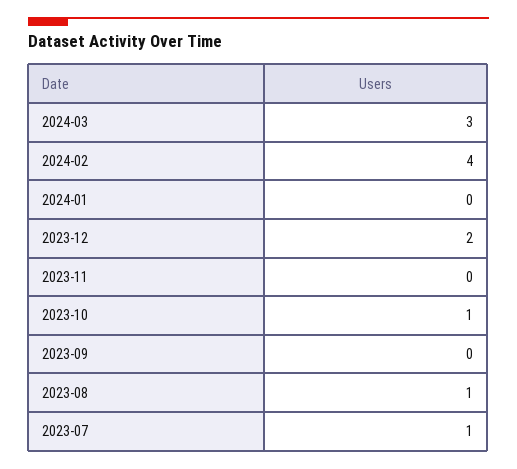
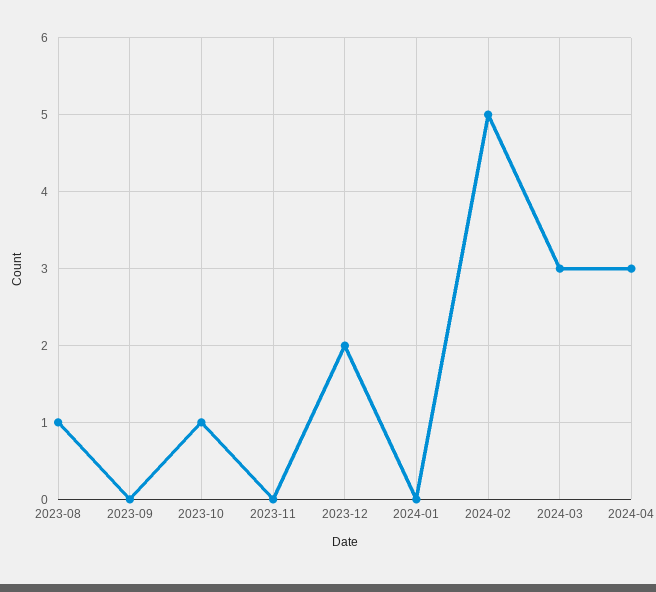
2024-02: 4 -> 5
2023-07: 1 -> none
2024-04: none -> 3

